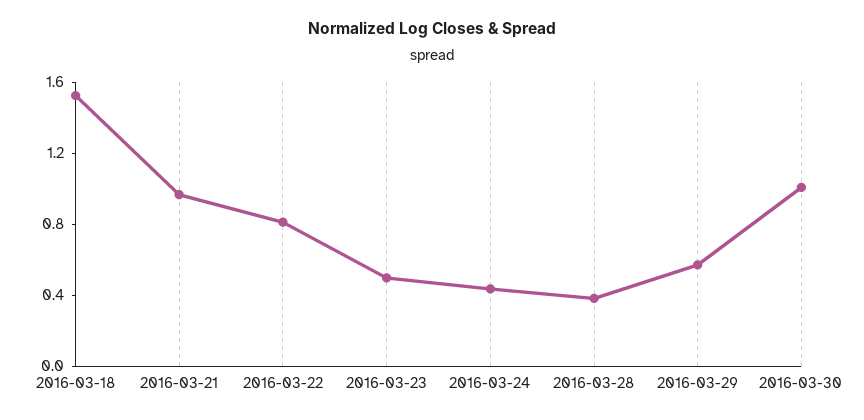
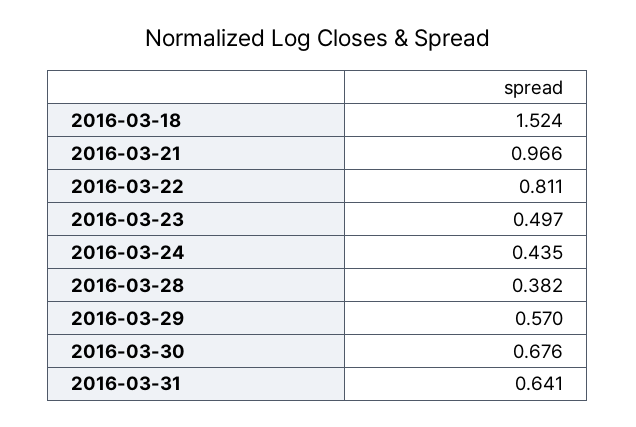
2016-03-30: 1 -> 0.676
2016-03-31: none -> 0.641

